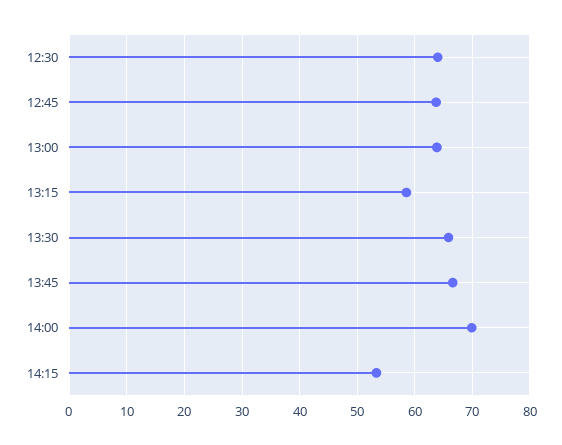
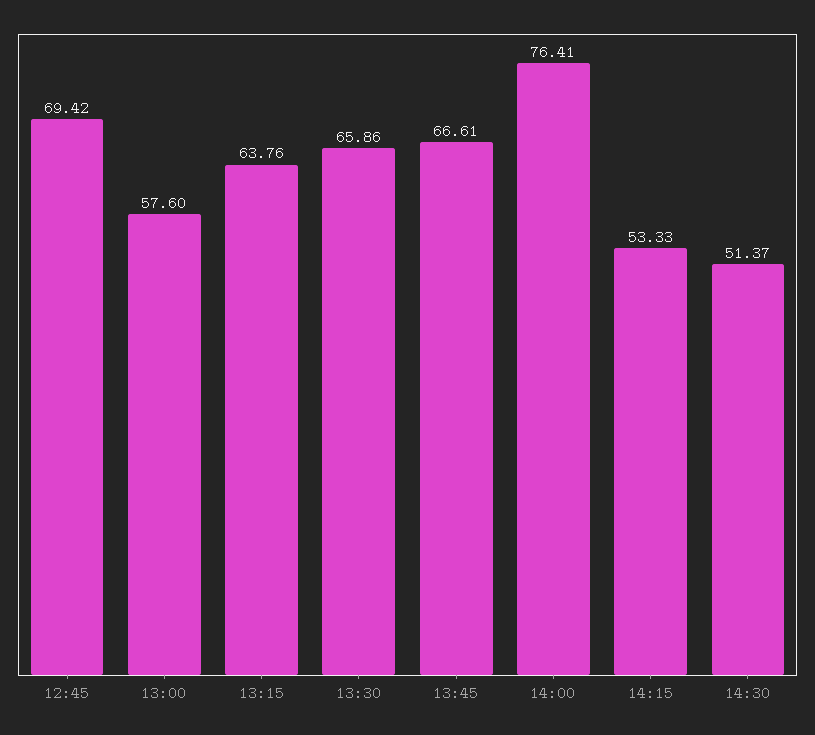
12:30: 64 -> none
12:45: 64 -> 69.42
13:00: 64 -> 57.6
13:15: 58 -> 63.76
14:00: 70 -> 76.41
14:30: none -> 51.37

